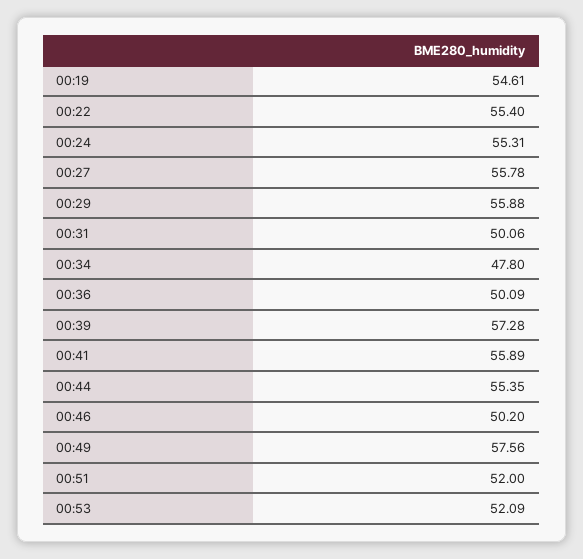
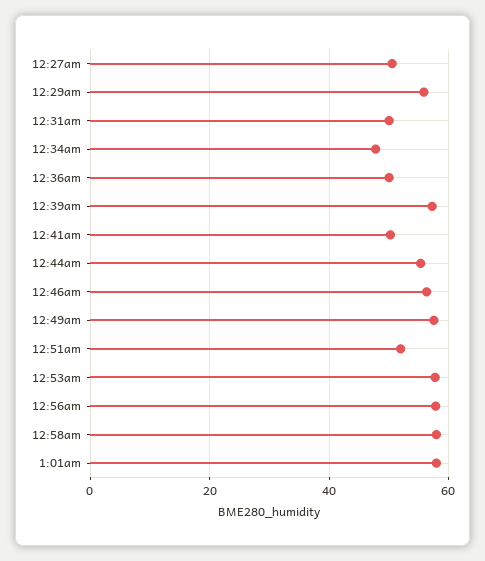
00:19: 54.61 -> none
00:22: 55.4 -> none
00:24: 55.31 -> none
00:27: 55.78 -> 50
00:41: 55.89 -> 50
00:46: 50.2 -> 56
00:53: 52.09 -> 58
12:56am: none -> 58
12:58am: none -> 58
1:01am: none -> 58

